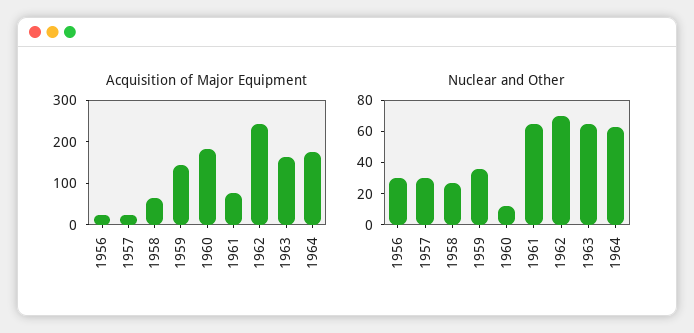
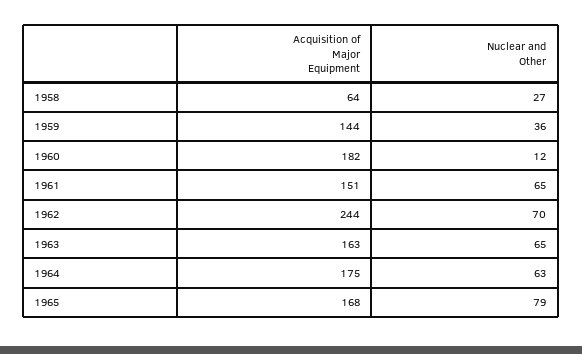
Acquisition of Major Equipment, 1956: 20 -> none
Acquisition of Major Equipment, 1957: 20 -> none
Acquisition of Major Equipment, 1961: 80 -> 151
Nuclear and Other, 1956: 30 -> none
Nuclear and Other, 1957: 30 -> none
Acquisition of Major Equipment, 1965: none -> 168
Nuclear and Other, 1965: none -> 79

